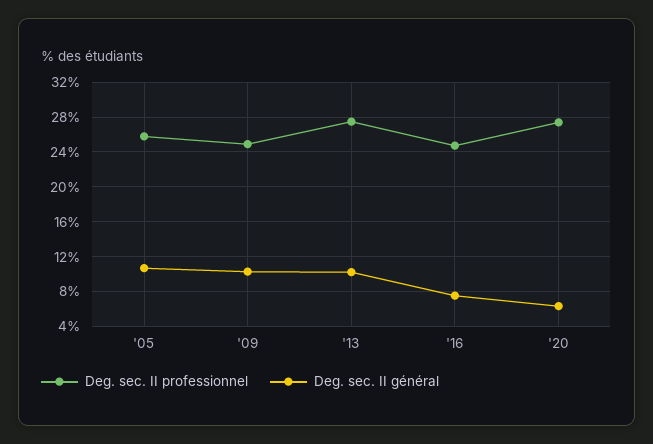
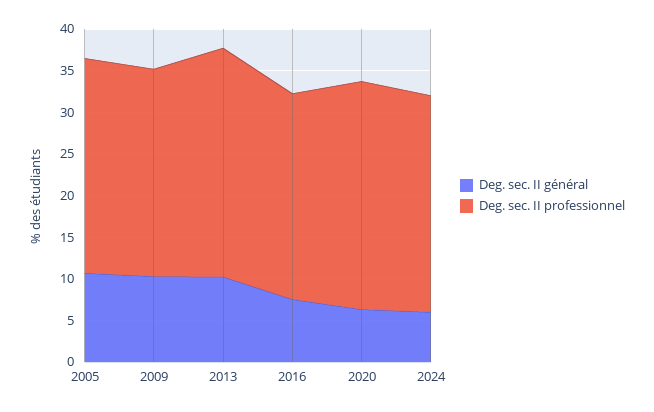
Deg. sec. II général, 2024: none -> 6
Deg. sec. II professionnel, 2024: none -> 26

